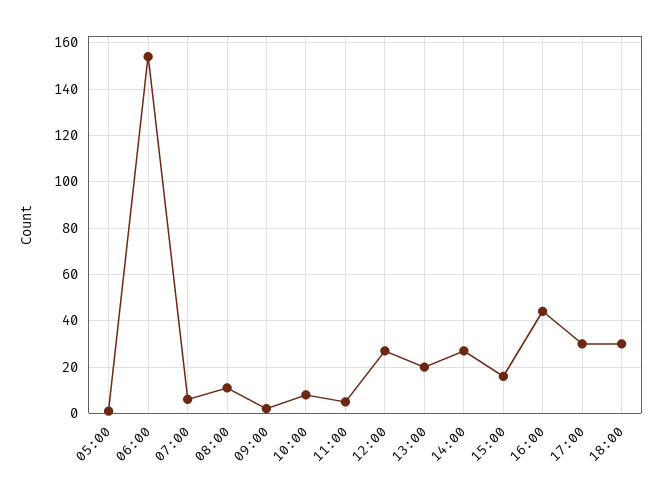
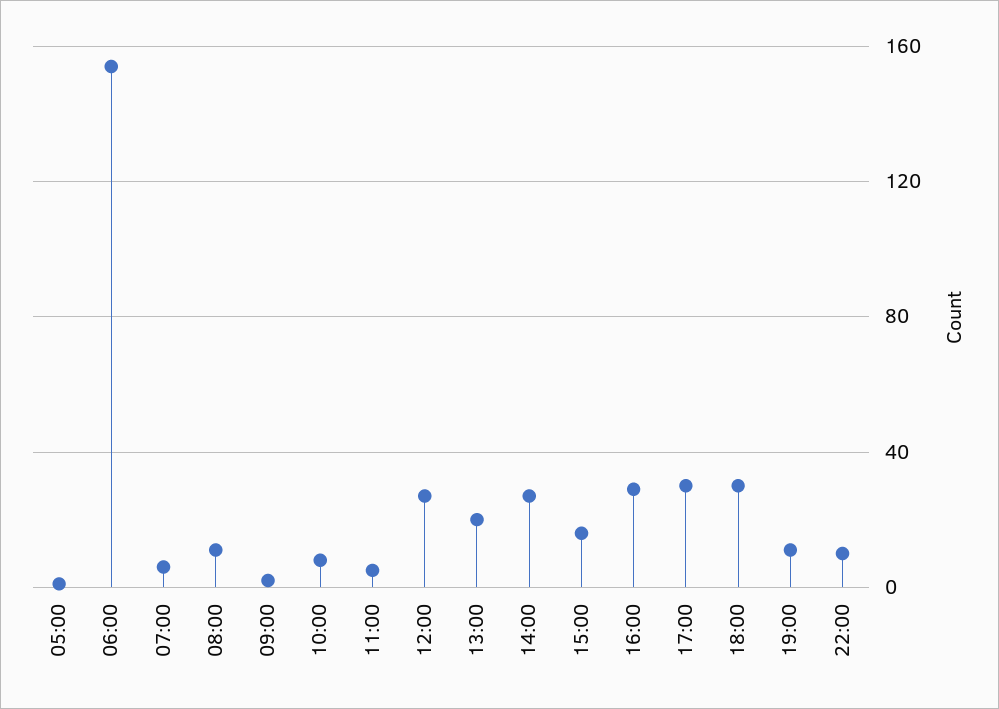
16:00: 45 -> 30
19:00: none -> 10
22:00: none -> 10

